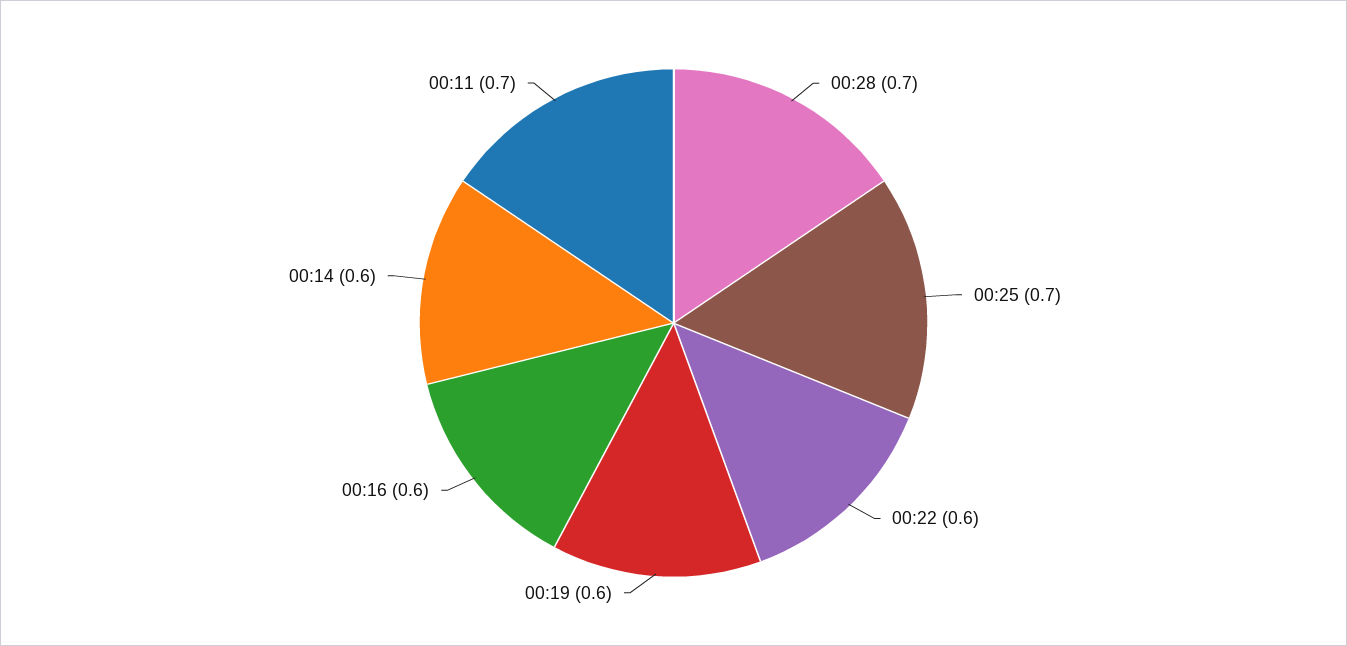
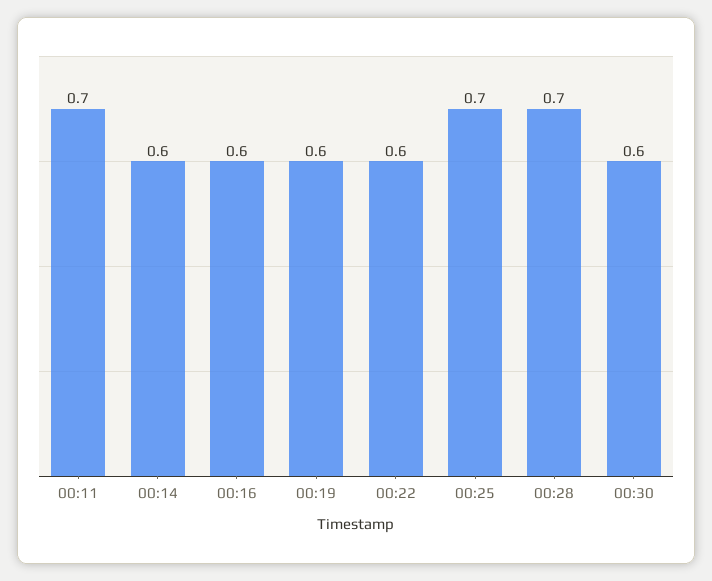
00:30: none -> 0.6

